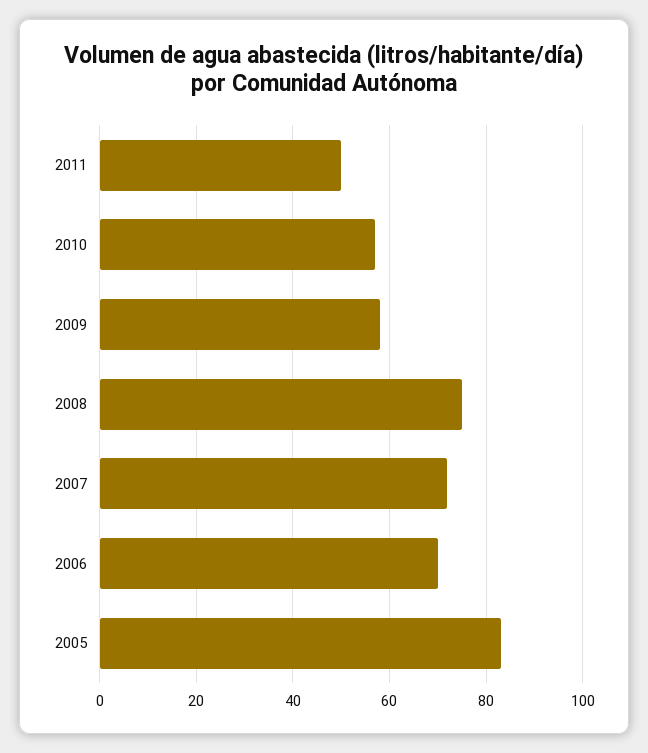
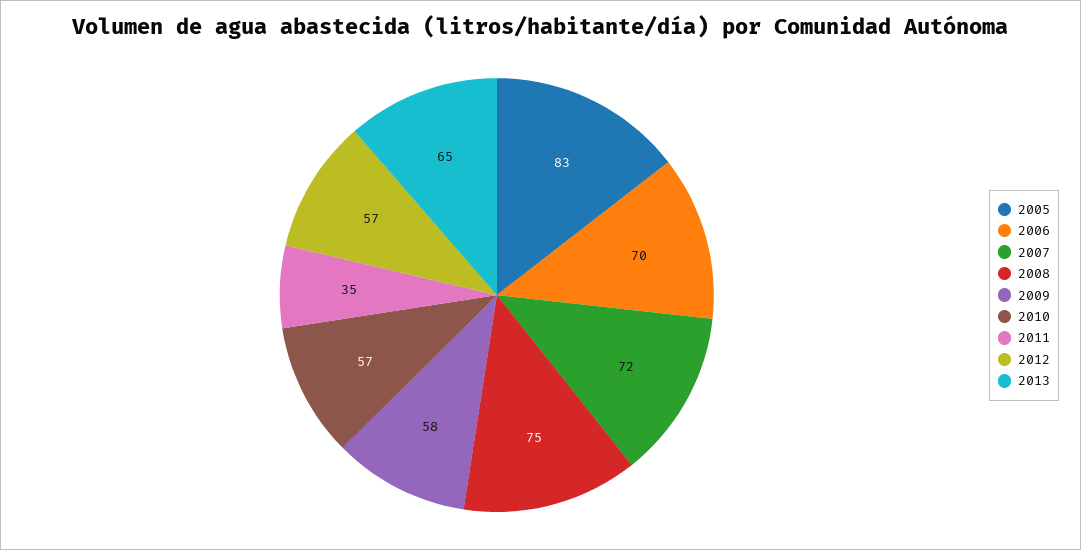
2011: 50 -> 35
2012: none -> 57
2013: none -> 65

